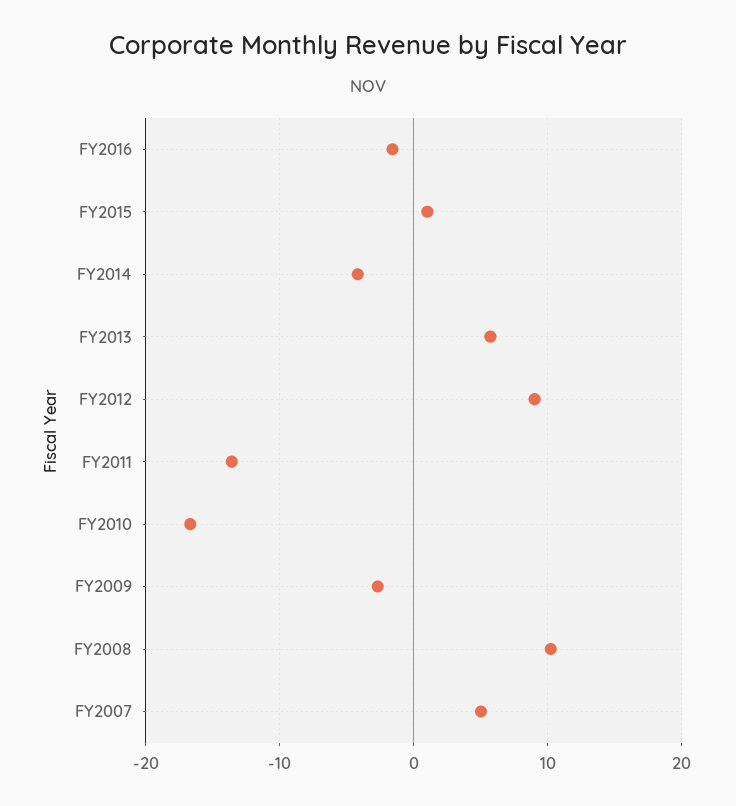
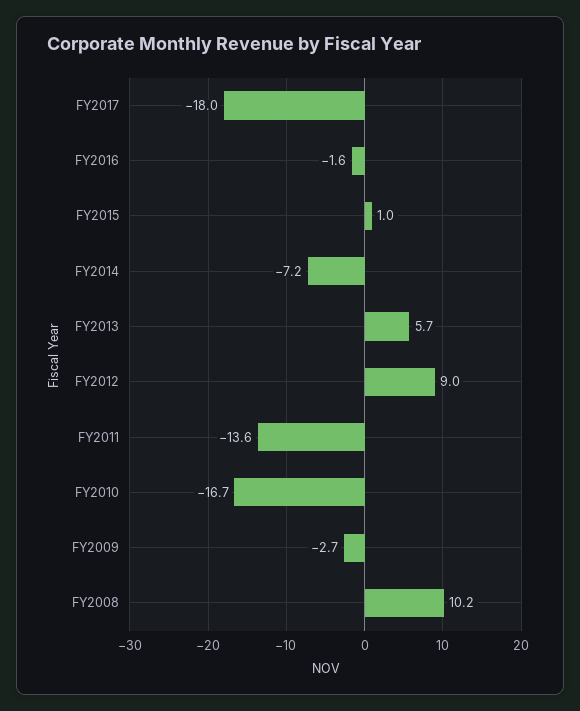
FY2014: -4 -> -7.2
FY2007: 5 -> none
FY2017: none -> -18

